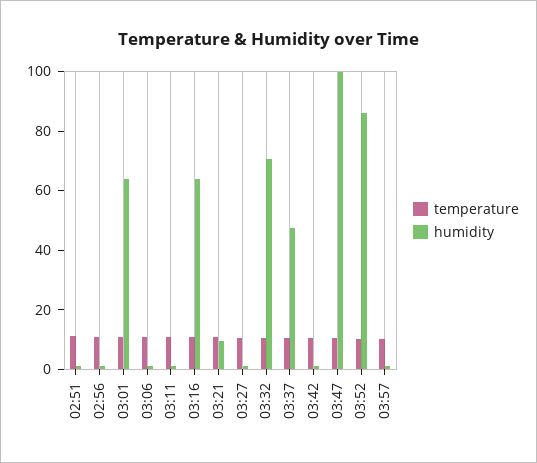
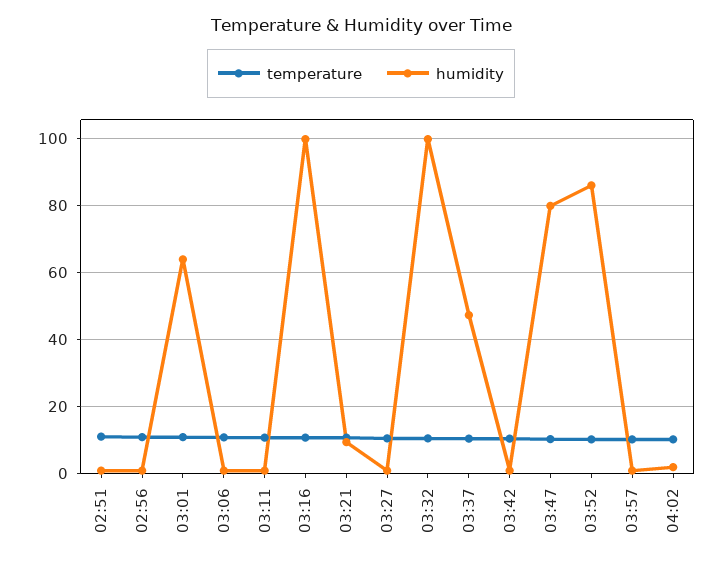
humidity, 03:16: 65 -> 100
humidity, 03:32: 70 -> 100
humidity, 03:47: 100 -> 80
temperature, 04:02: none -> 10
humidity, 04:02: none -> 2

